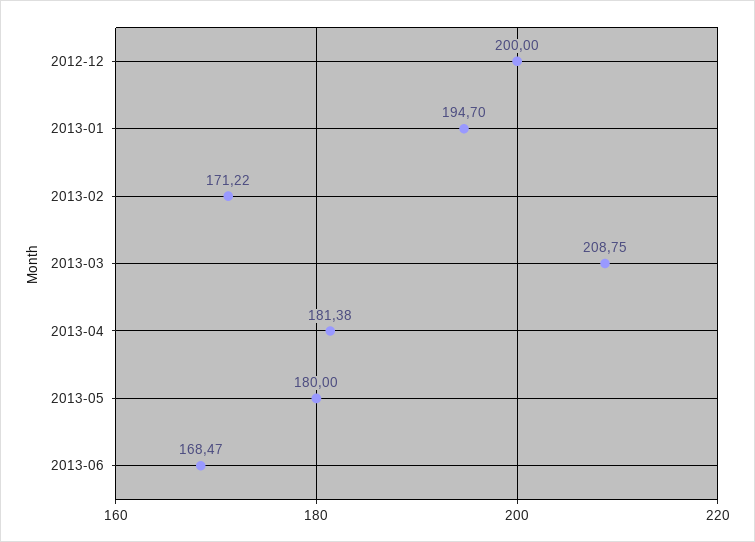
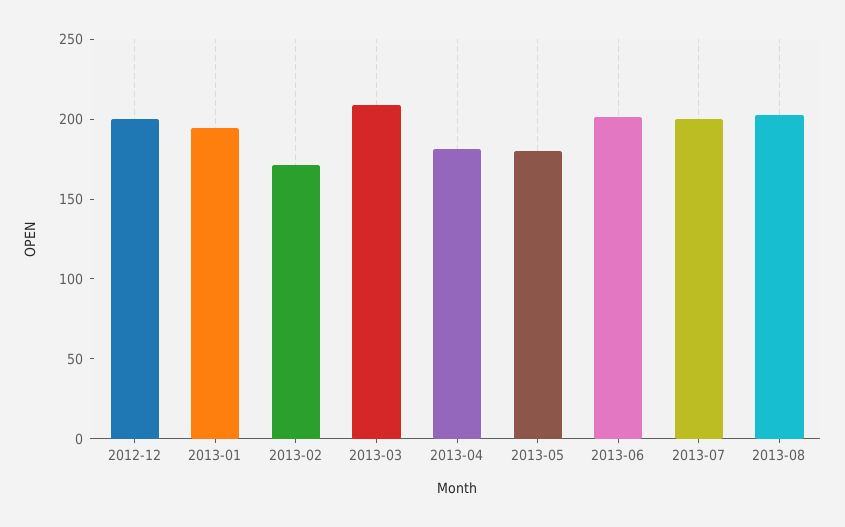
2013-06: 168.47 -> 200
2013-07: none -> 200
2013-08: none -> 200

